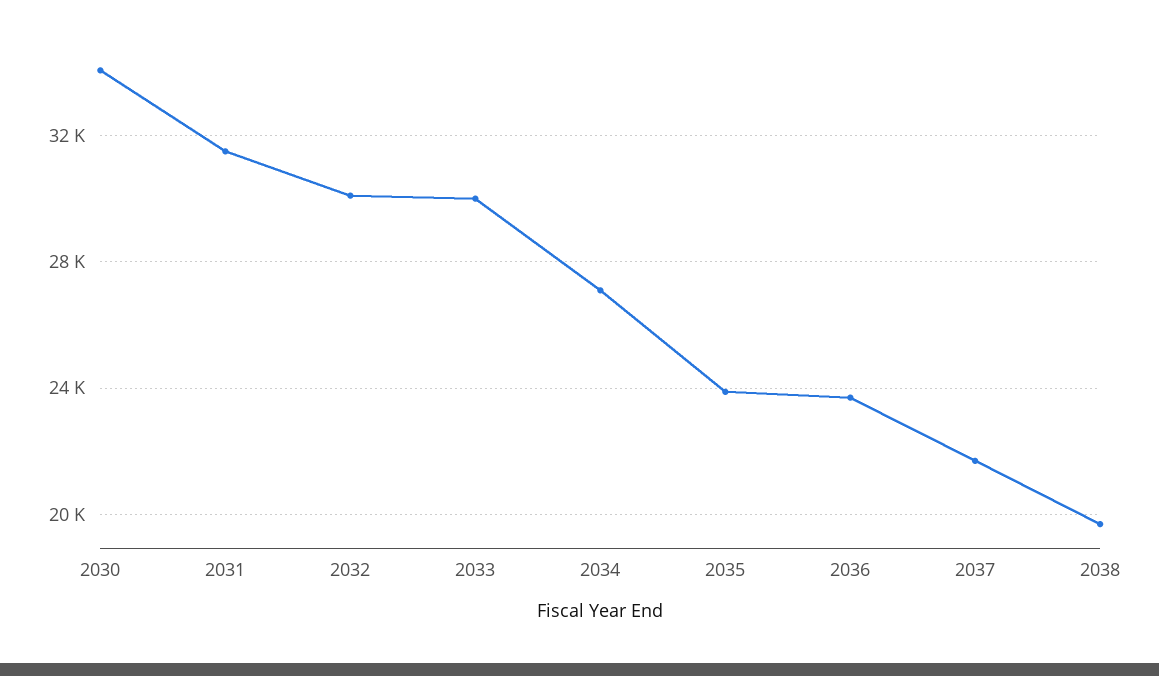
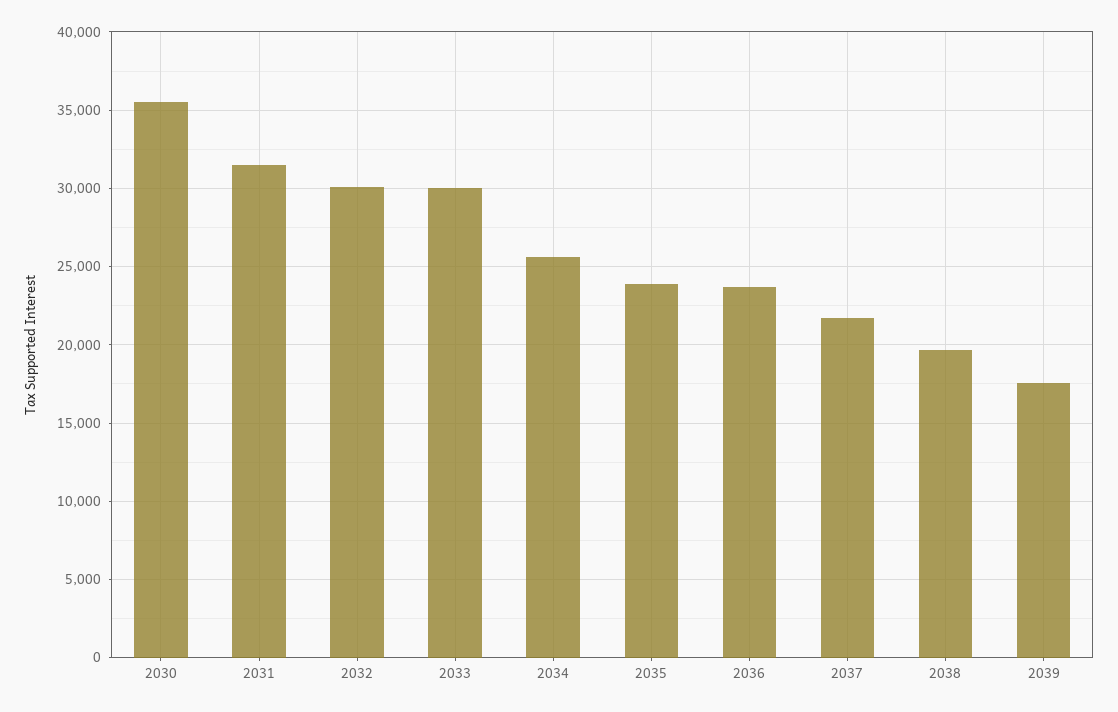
2030: 34000 -> 35500
2034: 27000 -> 25500
2039: none -> 17500

